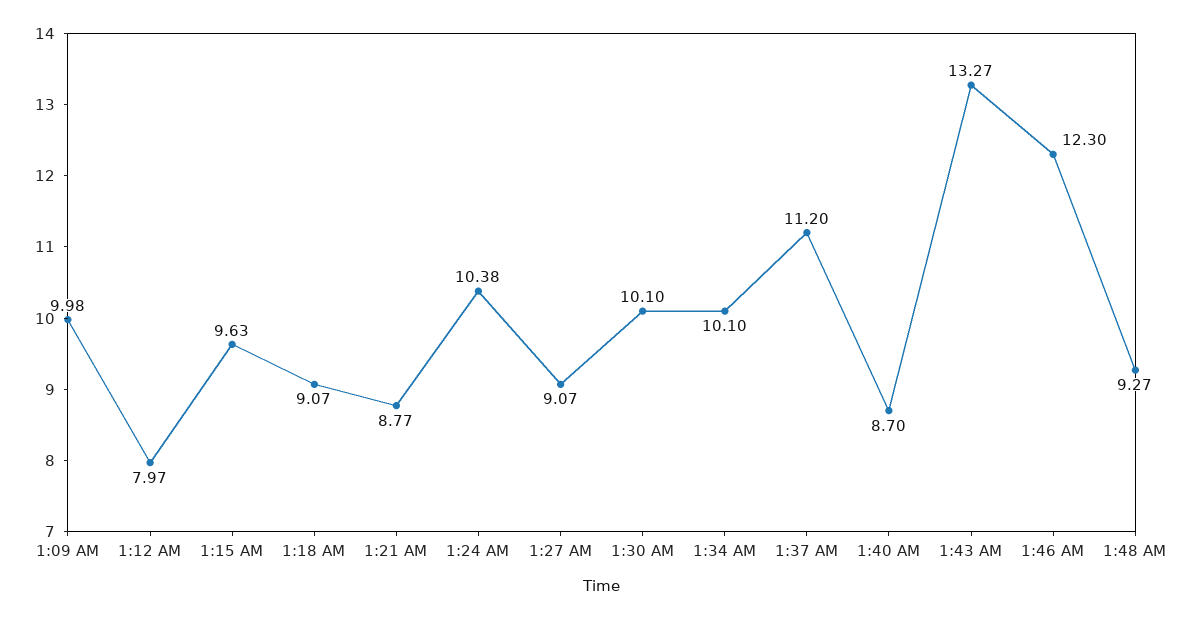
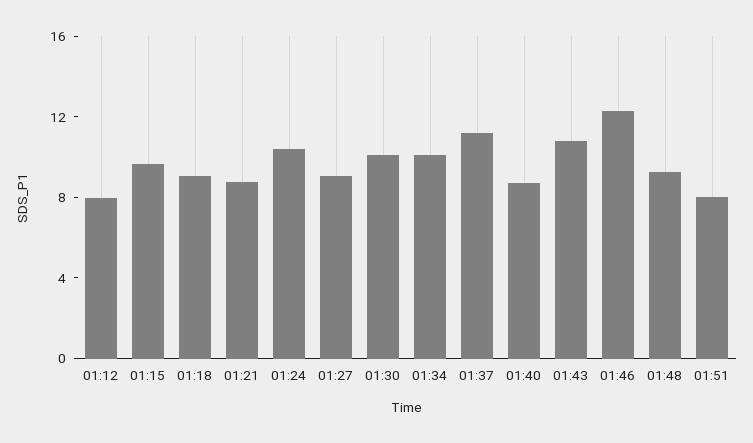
1:09 AM: 9.98 -> none
1:43 AM: 13.27 -> 11
01:51: none -> 8

